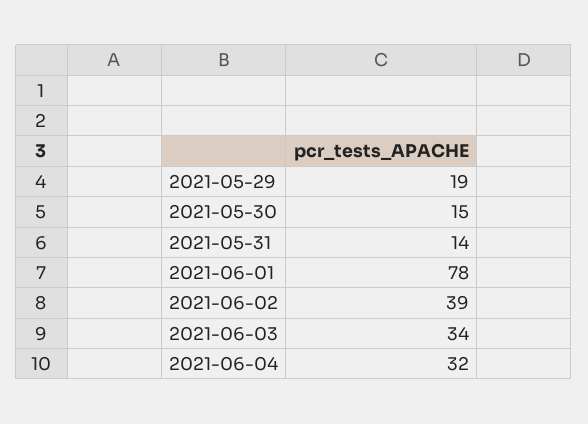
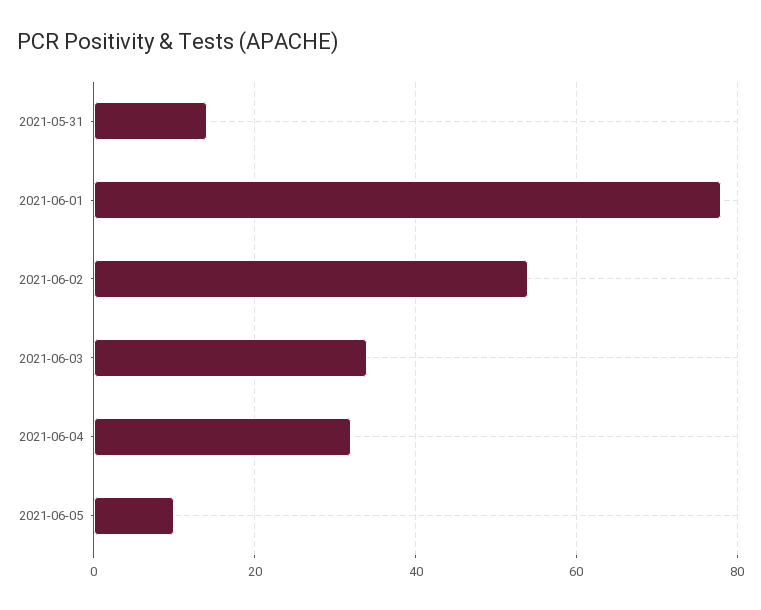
2021-05-29: 19 -> none
2021-05-30: 15 -> none
2021-06-02: 39 -> 55
2021-06-05: none -> 10

